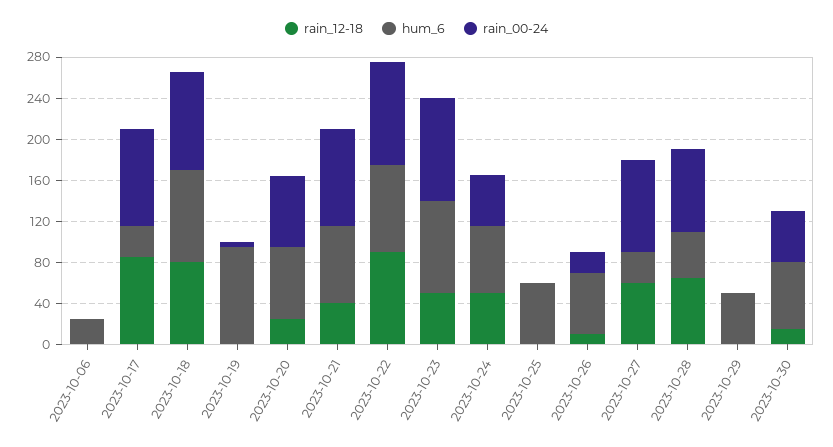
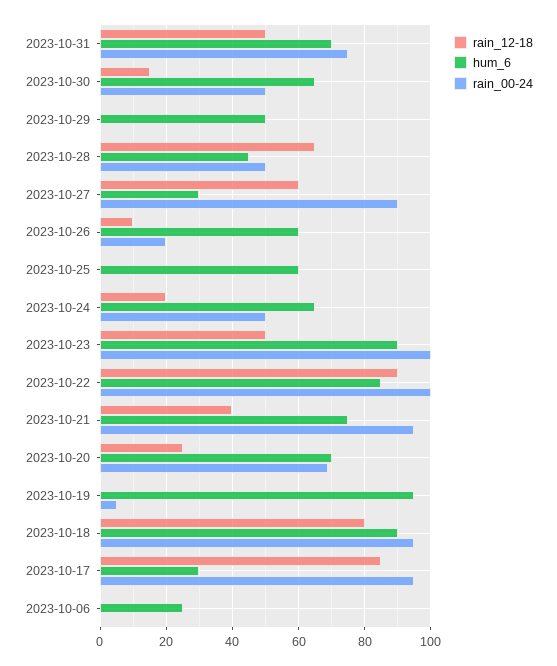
rain_12-18, 2023-10-24: 50 -> 20
rain_00-24, 2023-10-28: 80 -> 50
rain_12-18, 2023-10-31: none -> 50
hum_6, 2023-10-31: none -> 70
rain_00-24, 2023-10-31: none -> 75

